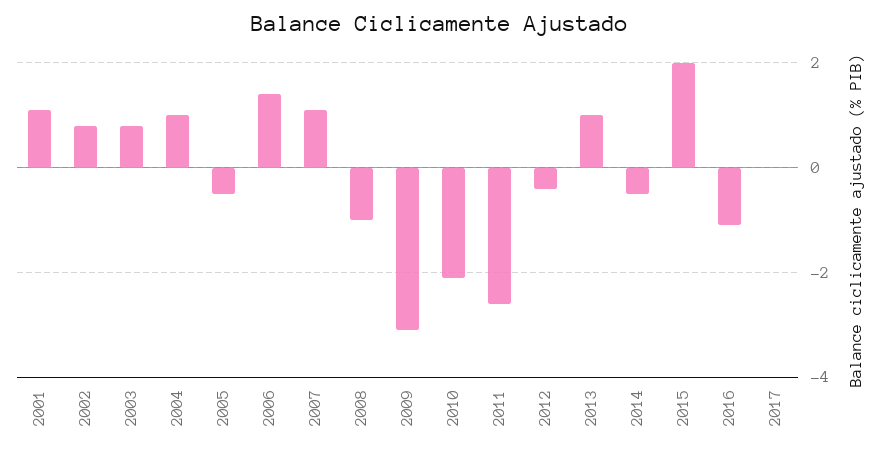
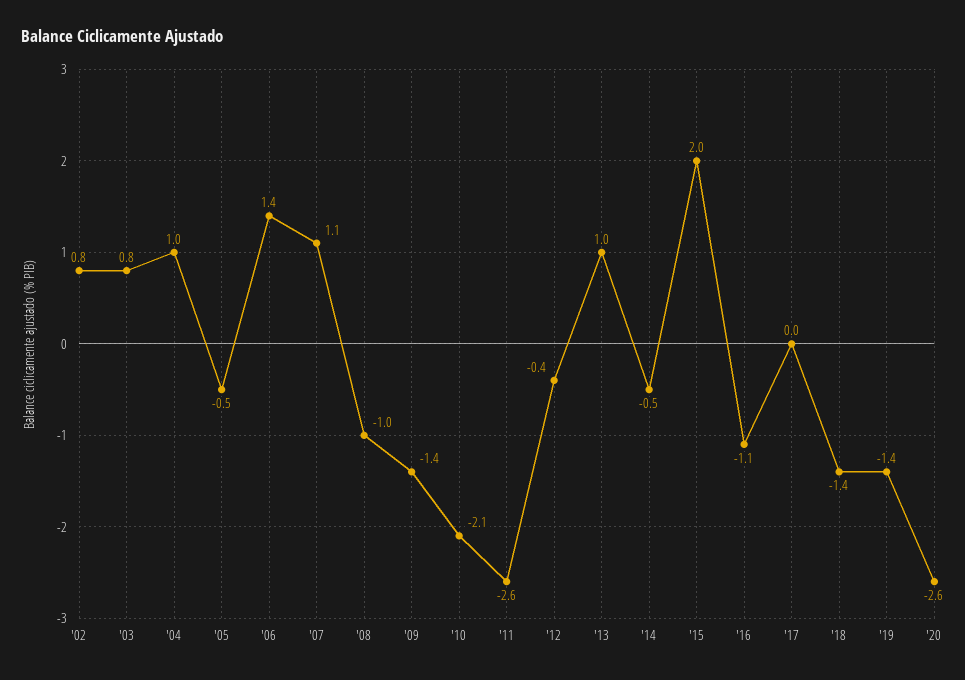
2001: 1 -> none
2009: -3 -> -1.4
'18: none -> -1.4
'19: none -> -1.4
'20: none -> -2.6

